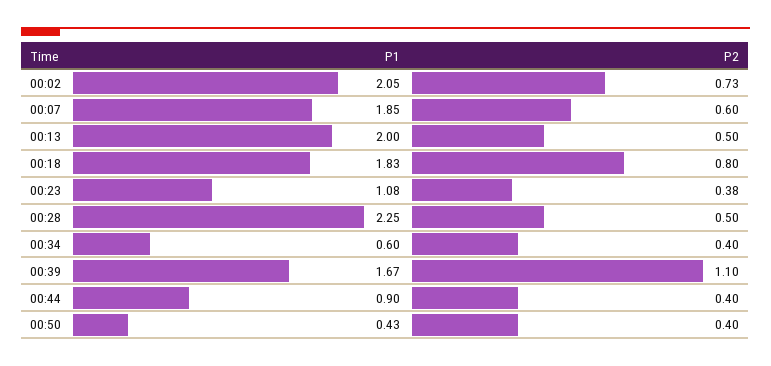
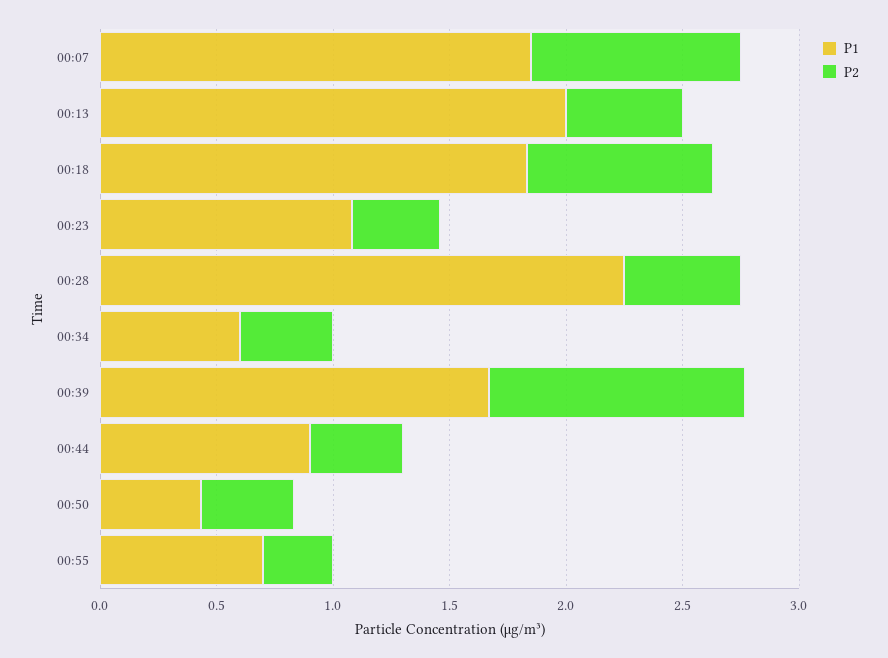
P1, 00:02: 2.05 -> none
P2, 00:02: 0.73 -> none
P2, 00:07: 0.6 -> 0.9
P1, 00:55: none -> 0.7
P2, 00:55: none -> 0.3

